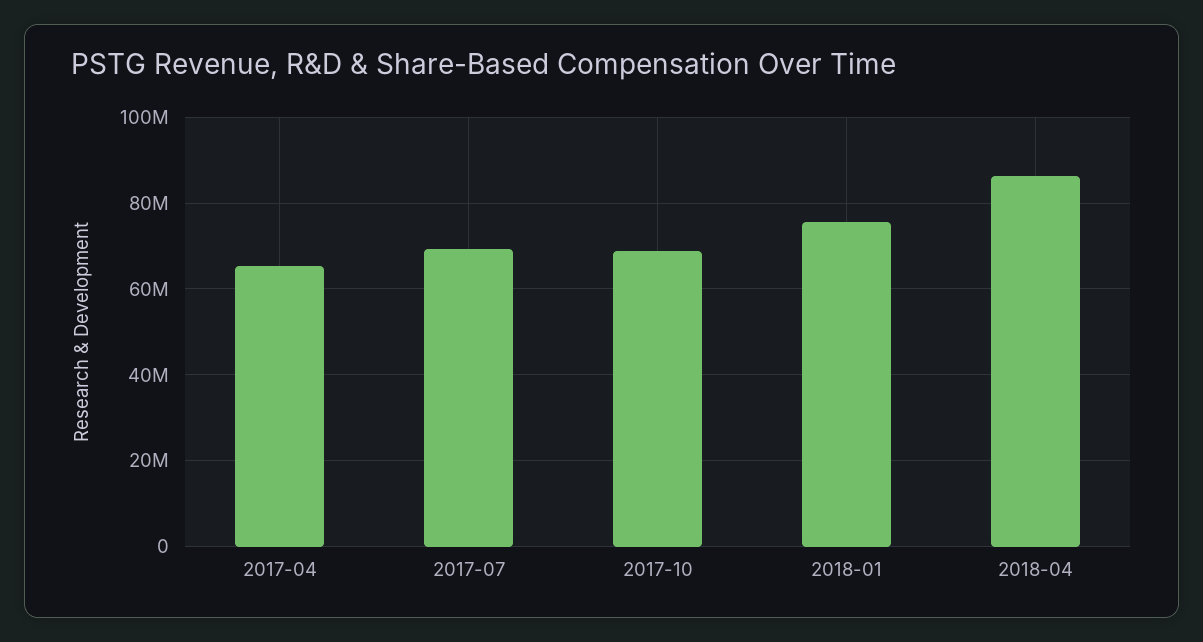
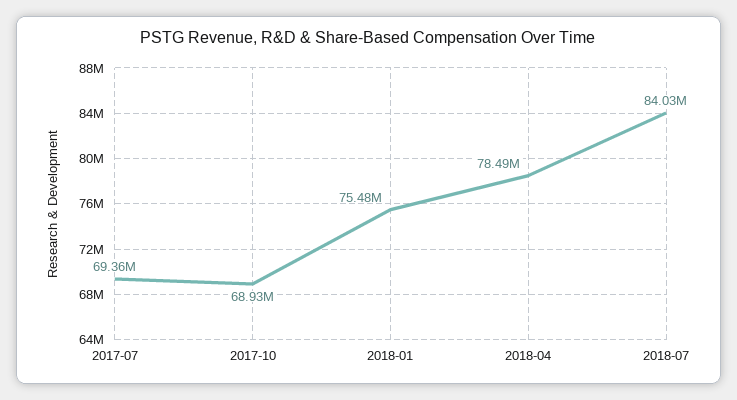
2017-04: 66000000 -> none
2018-04: 86000000 -> 78490000
2018-07: none -> 84030000

